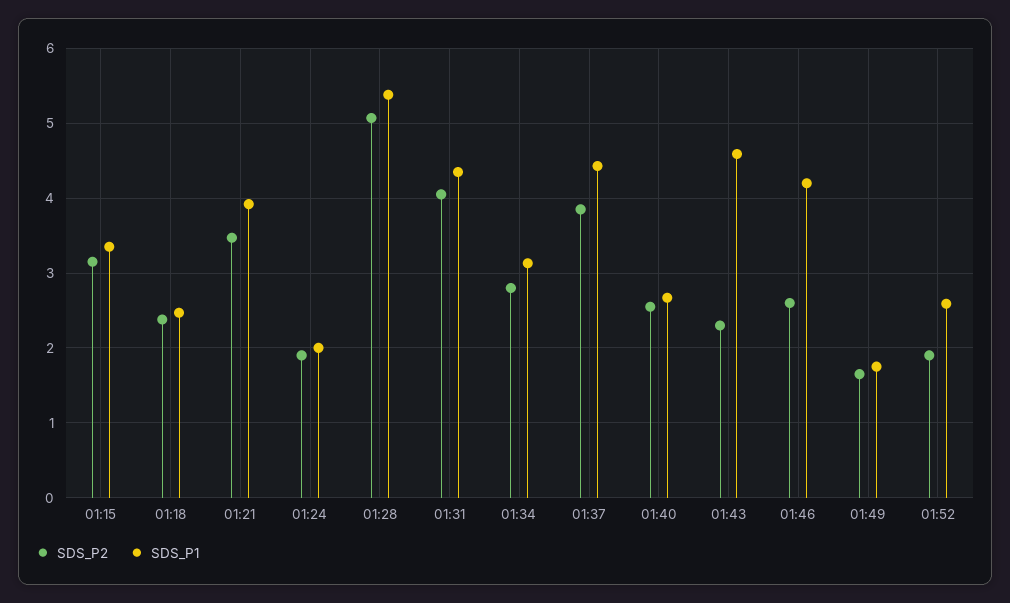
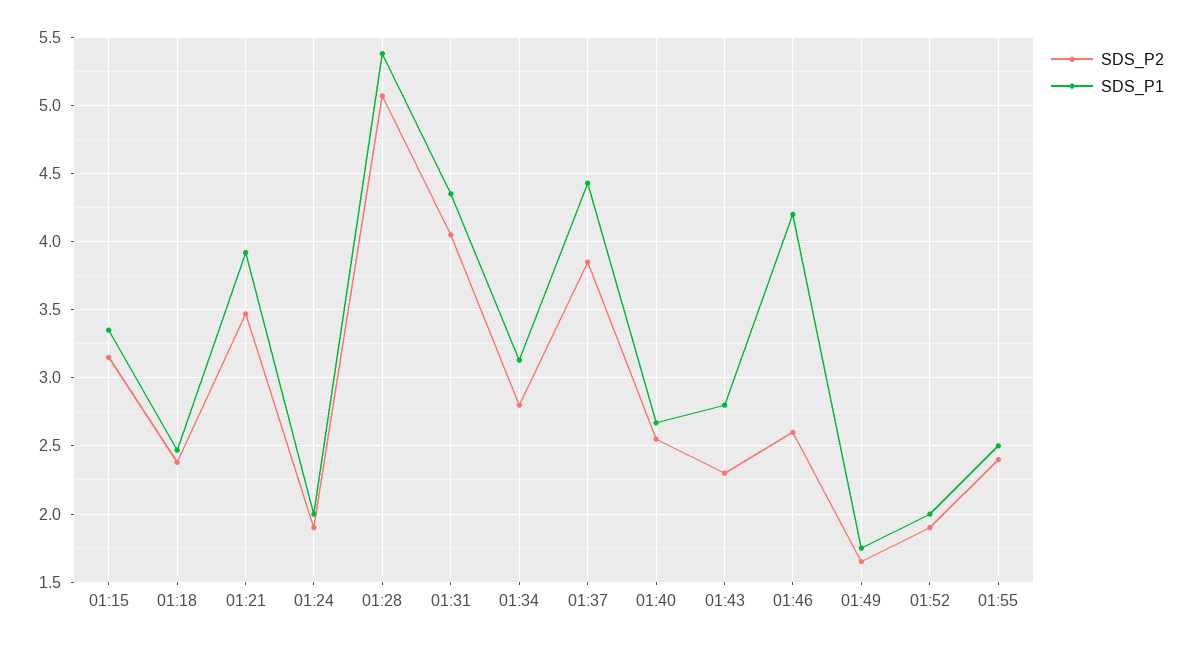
SDS_P1, 01:43: 4.6 -> 2.8
SDS_P1, 01:52: 2.6 -> 2
SDS_P2, 01:55: none -> 2.4
SDS_P1, 01:55: none -> 2.5

